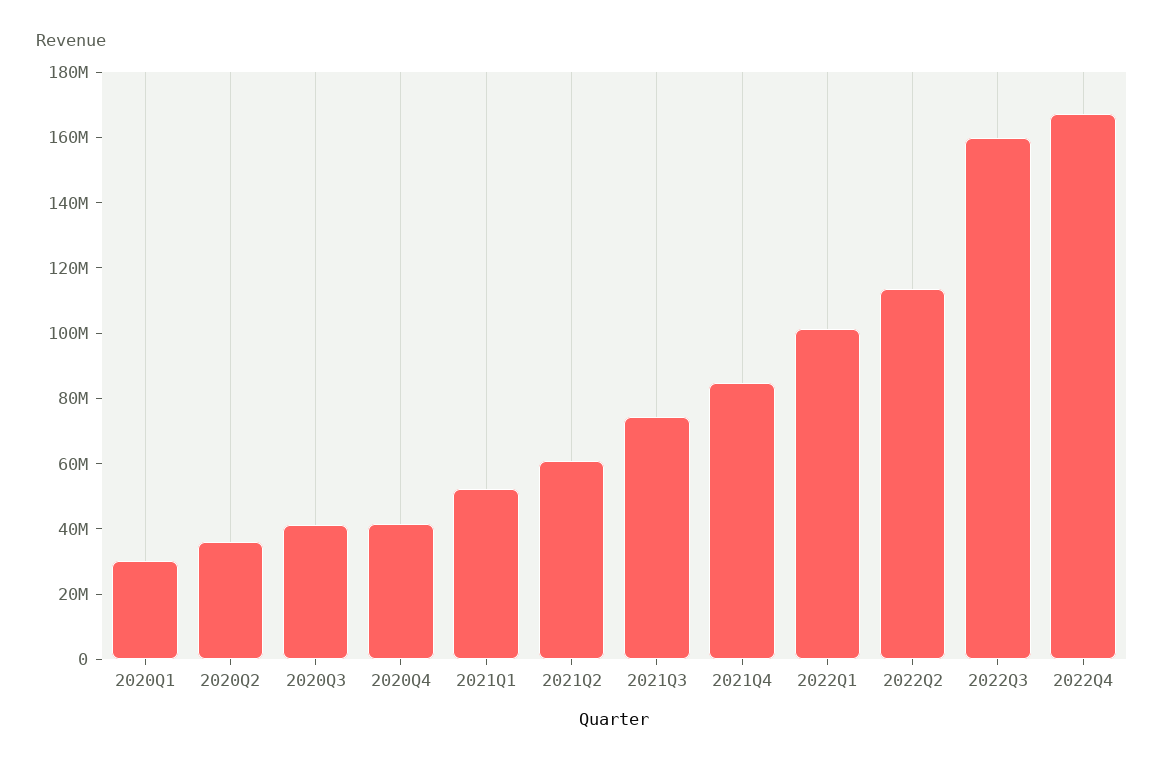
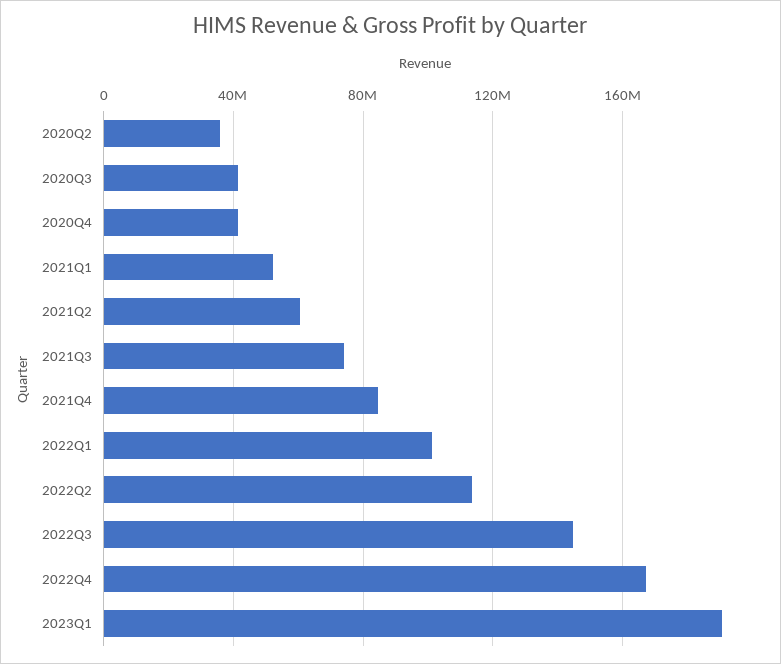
2020Q1: 30000000 -> none
2022Q3: 160000000 -> 145000000
2023Q1: none -> 190000000

